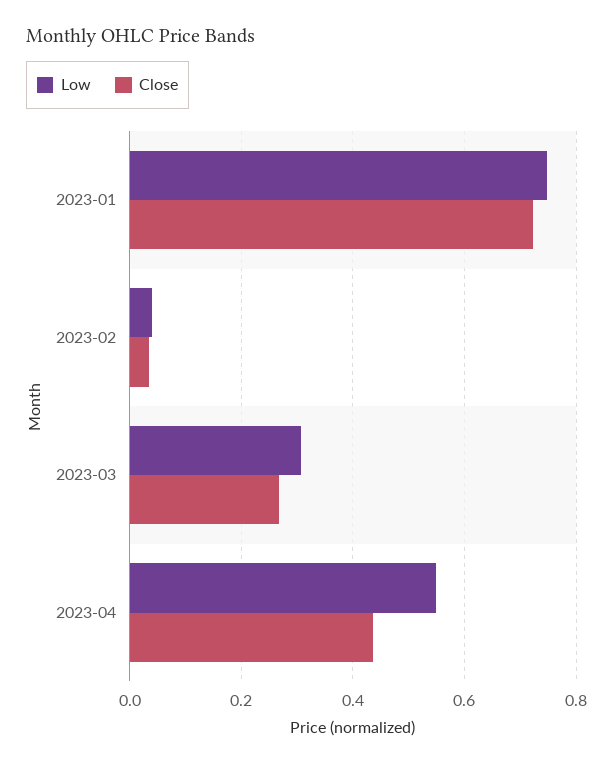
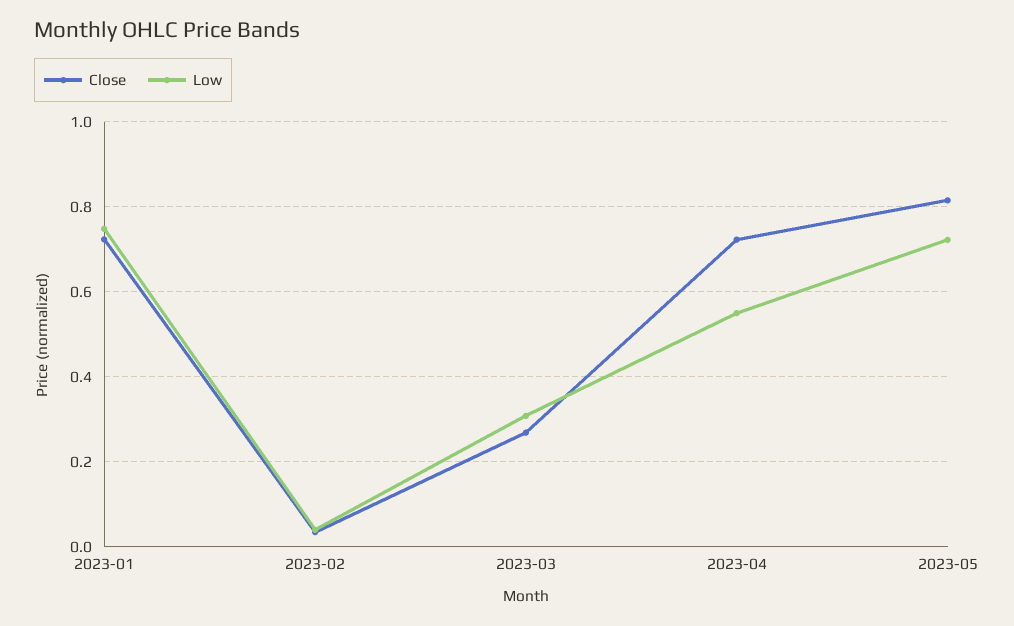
Close, 2023-04: 0.44 -> 0.72
Close, 2023-05: none -> 0.82
Low, 2023-05: none -> 0.72

